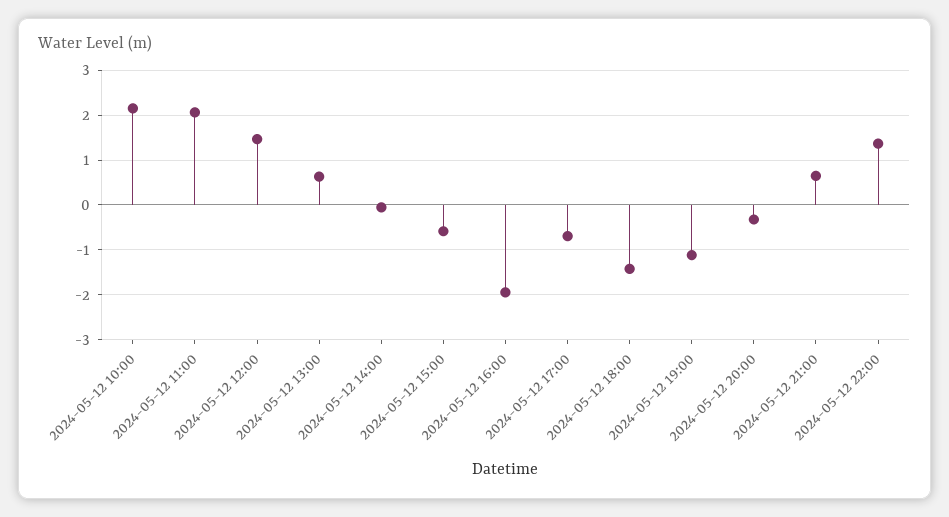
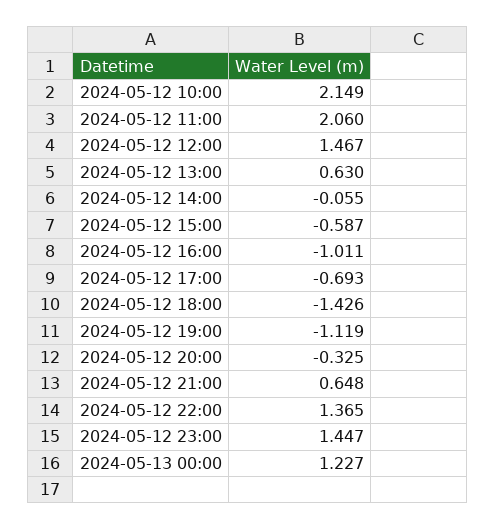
2024-05-12 16:00: -2 -> -1.011
2024-05-12 23:00: none -> 1.447
2024-05-13 00:00: none -> 1.227

